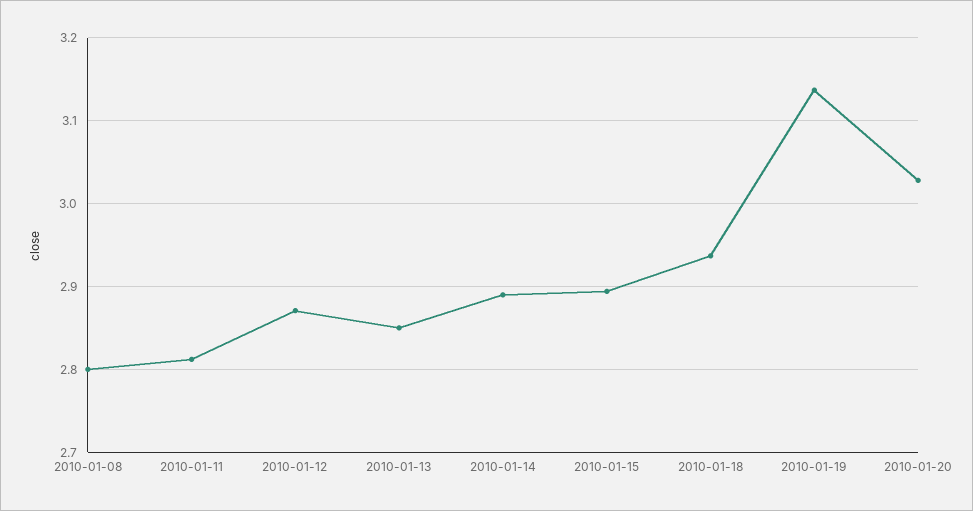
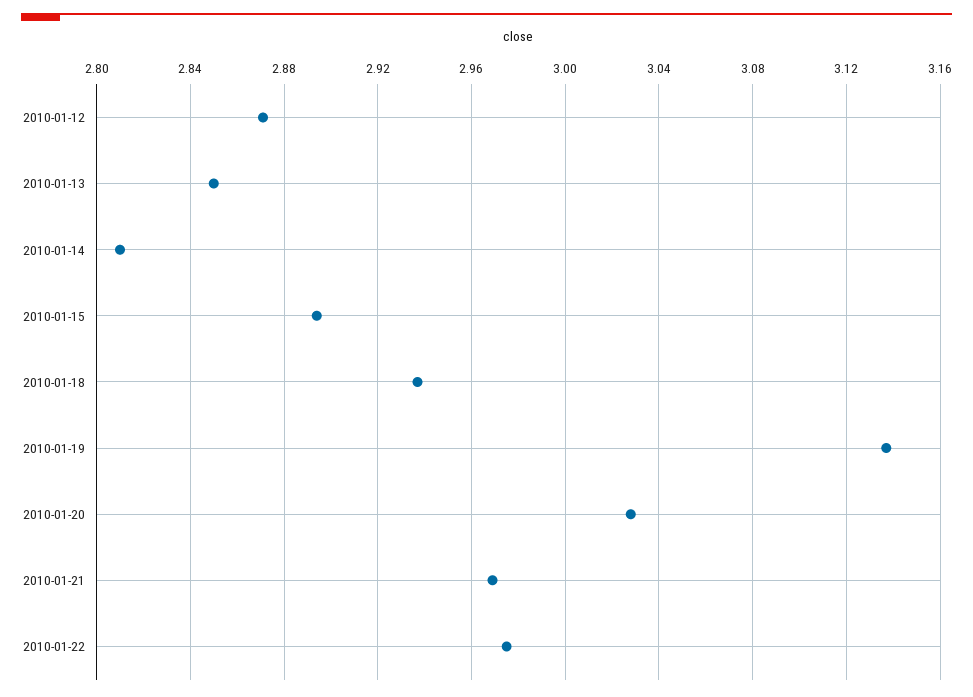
2010-01-08: 2.8 -> none
2010-01-11: 2.81 -> none
2010-01-14: 2.89 -> 2.81
2010-01-21: none -> 2.97
2010-01-22: none -> 2.975

